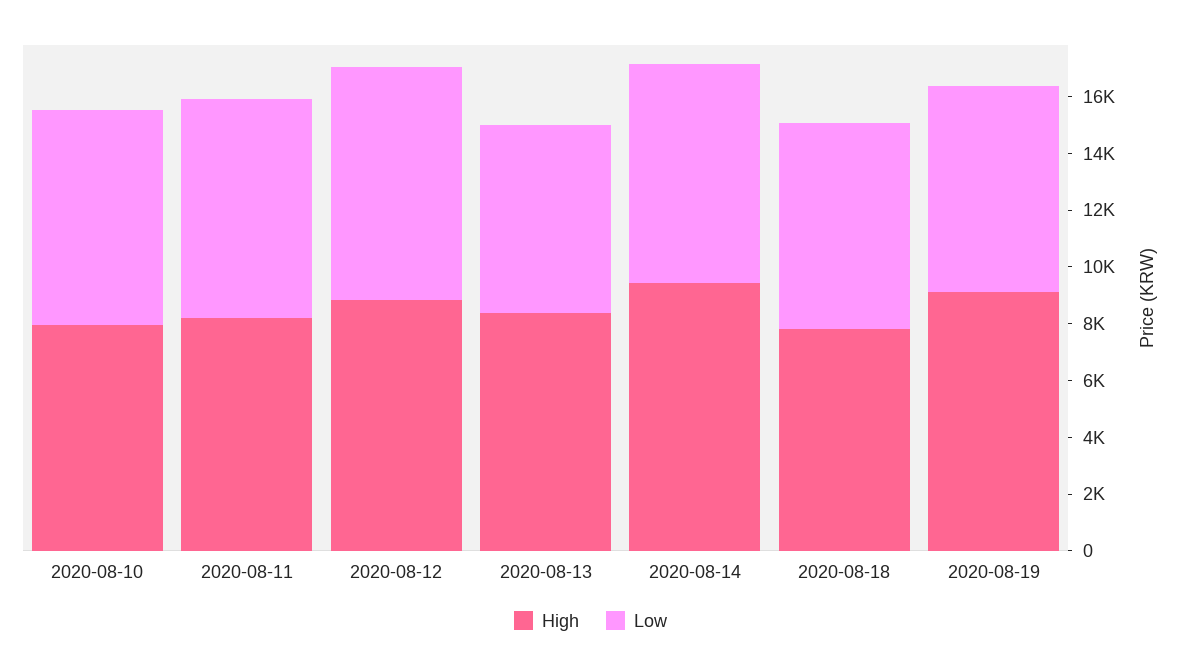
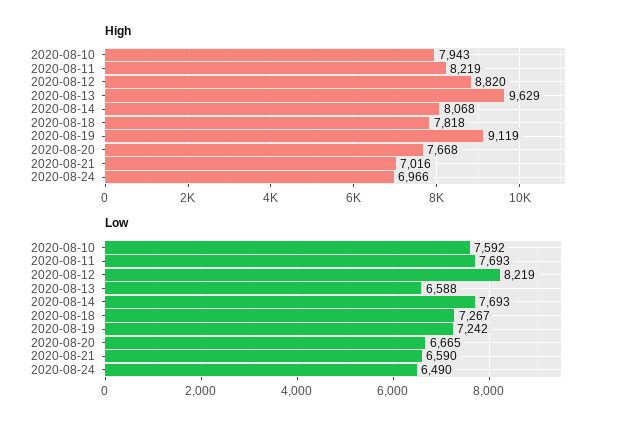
High, 2020-08-13: 8500 -> 9629
High, 2020-08-14: 9500 -> 8068
High, 2020-08-20: none -> 7668
High, 2020-08-21: none -> 7016
High, 2020-08-24: none -> 6966
Low, 2020-08-20: none -> 6665
Low, 2020-08-21: none -> 6590
Low, 2020-08-24: none -> 6490

